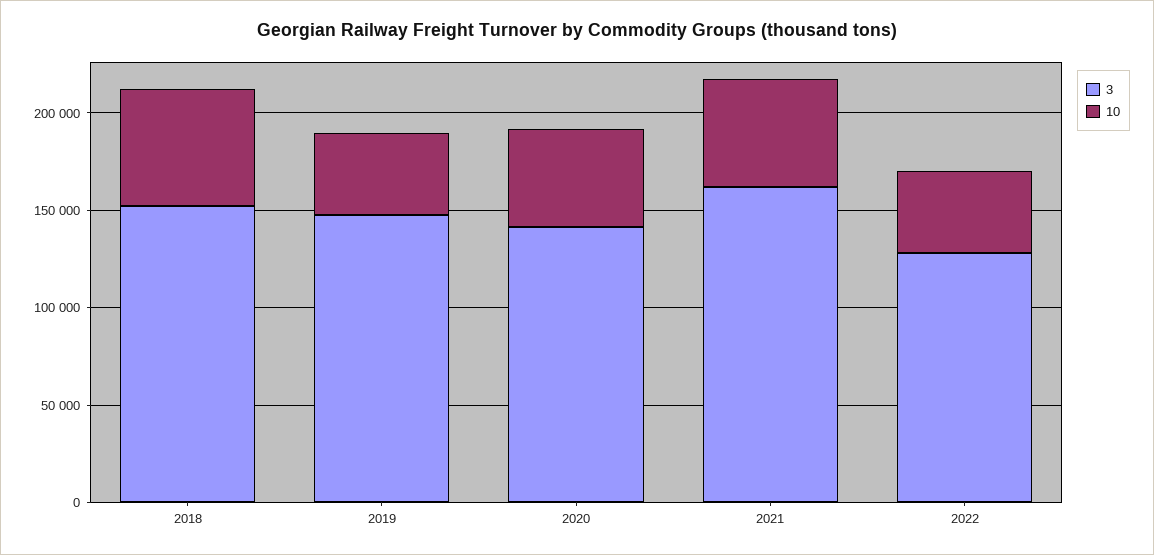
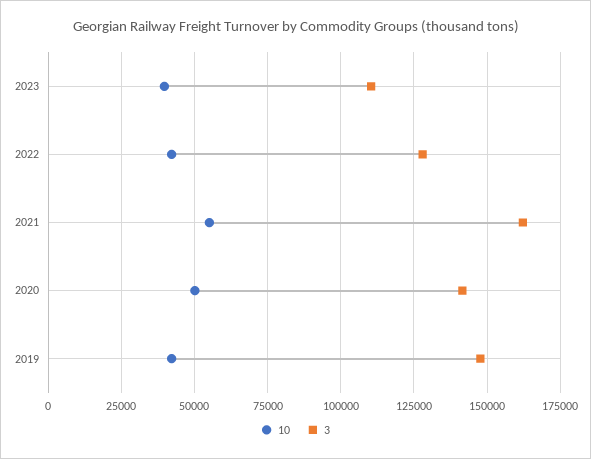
3, 2018: 150000 -> none
10, 2018: 60000 -> none
10, 2023: none -> 40000
3, 2023: none -> 110000

